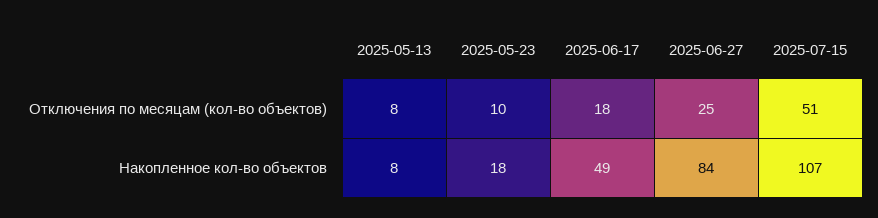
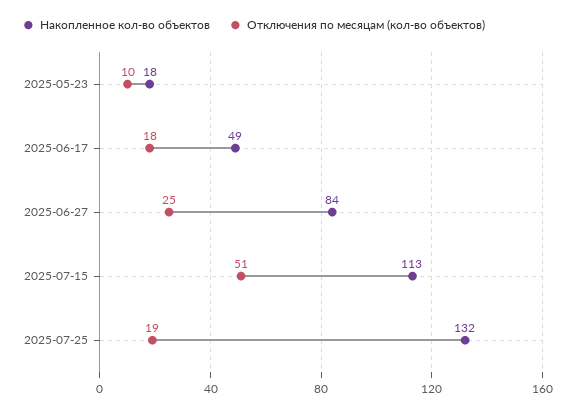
Отключения по месяцам (кол-во объектов), 2025-05-13: 8 -> none
Накопленное кол-во объектов, 2025-05-13: 8 -> none
Накопленное кол-во объектов, 2025-07-15: 107 -> 113
Накопленное кол-во объектов, 2025-07-25: none -> 132
Отключения по месяцам (кол-во объектов), 2025-07-25: none -> 19

